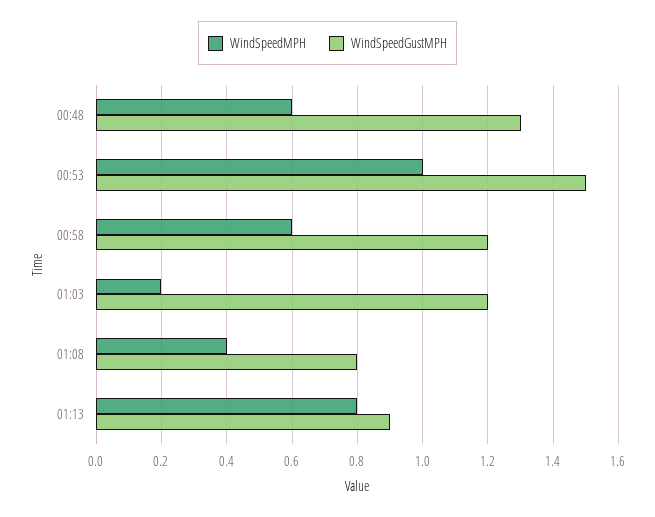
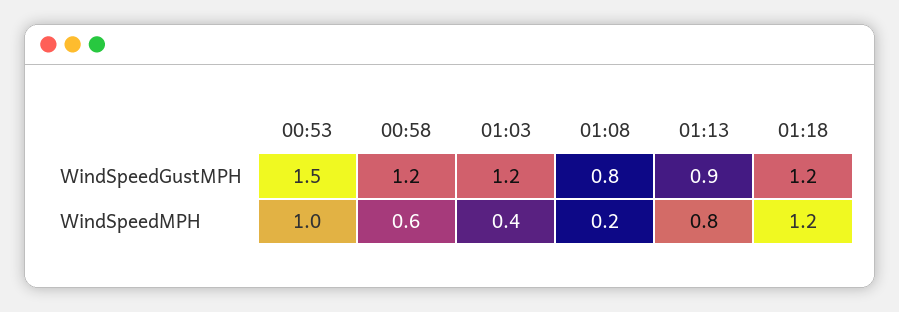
WindSpeedMPH, 00:48: 0.6 -> none
WindSpeedGustMPH, 00:48: 1.3 -> none
WindSpeedMPH, 01:03: 0.2 -> 0.4
WindSpeedMPH, 01:08: 0.4 -> 0.2
WindSpeedGustMPH, 01:18: none -> 1.2
WindSpeedMPH, 01:18: none -> 1.2

